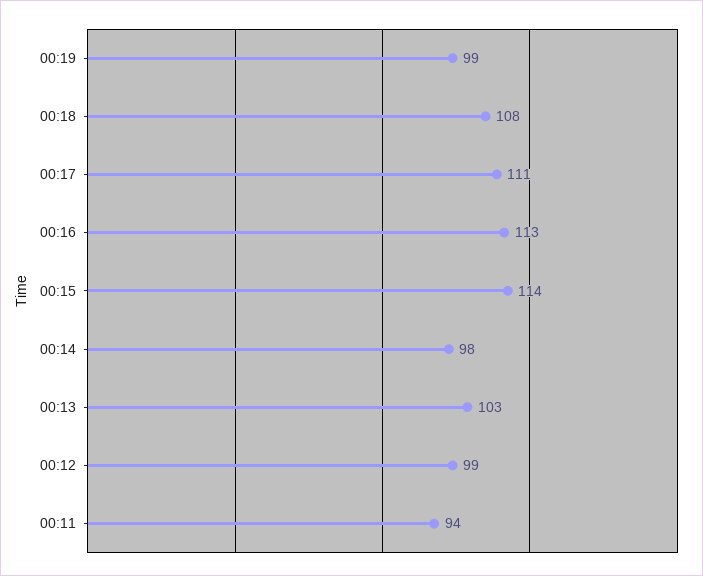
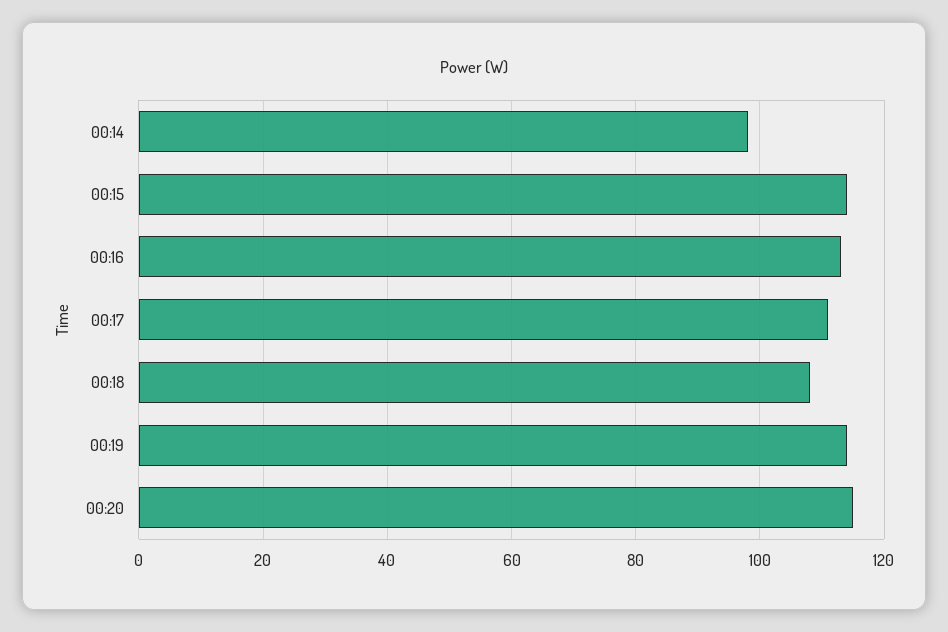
00:19: 99 -> 115
00:13: 103 -> none
00:12: 99 -> none
00:11: 94 -> none
00:20: none -> 115

